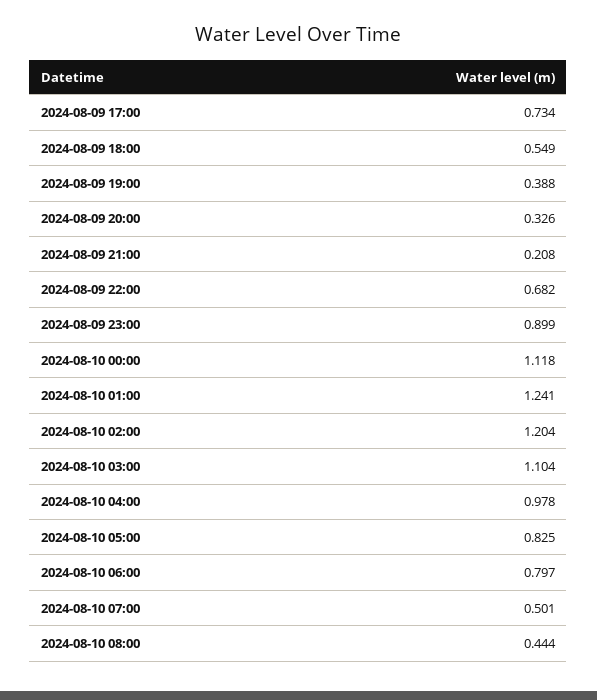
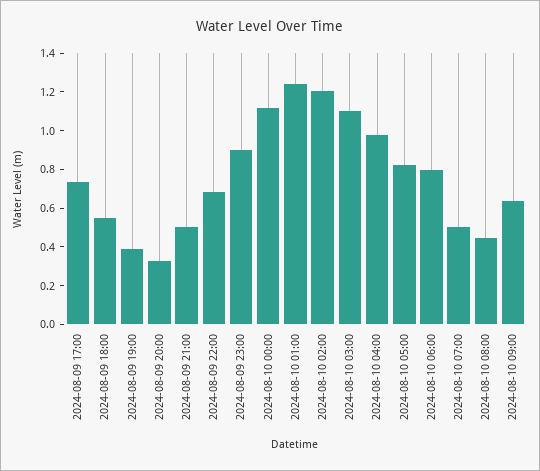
2024-08-09 21:00: 0.208 -> 0.5
2024-08-10 09:00: none -> 0.65

